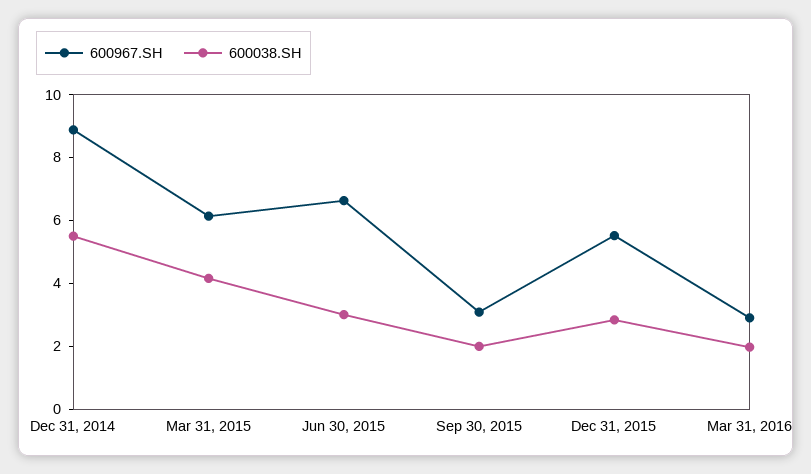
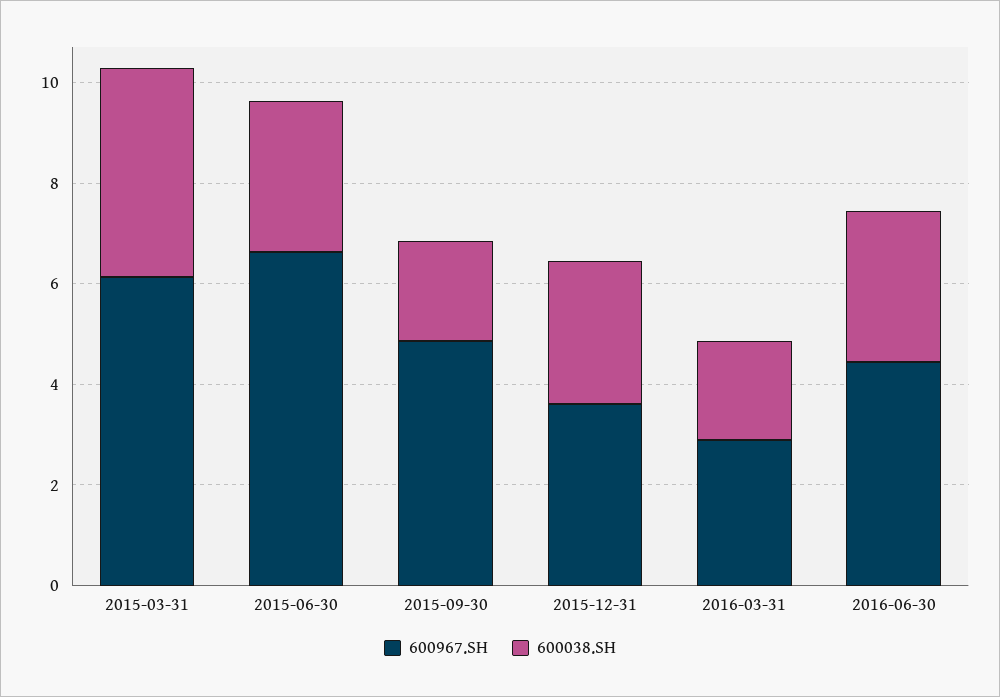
600967.SH, Dec 31, 2014: 9 -> none
600038.SH, Dec 31, 2014: 5.5 -> none
600967.SH, Sep 30, 2015: 3 -> 5
600967.SH, Dec 31, 2015: 5.5 -> 3.5
600967.SH, 2016-06-30: none -> 4.5
600038.SH, 2016-06-30: none -> 3

